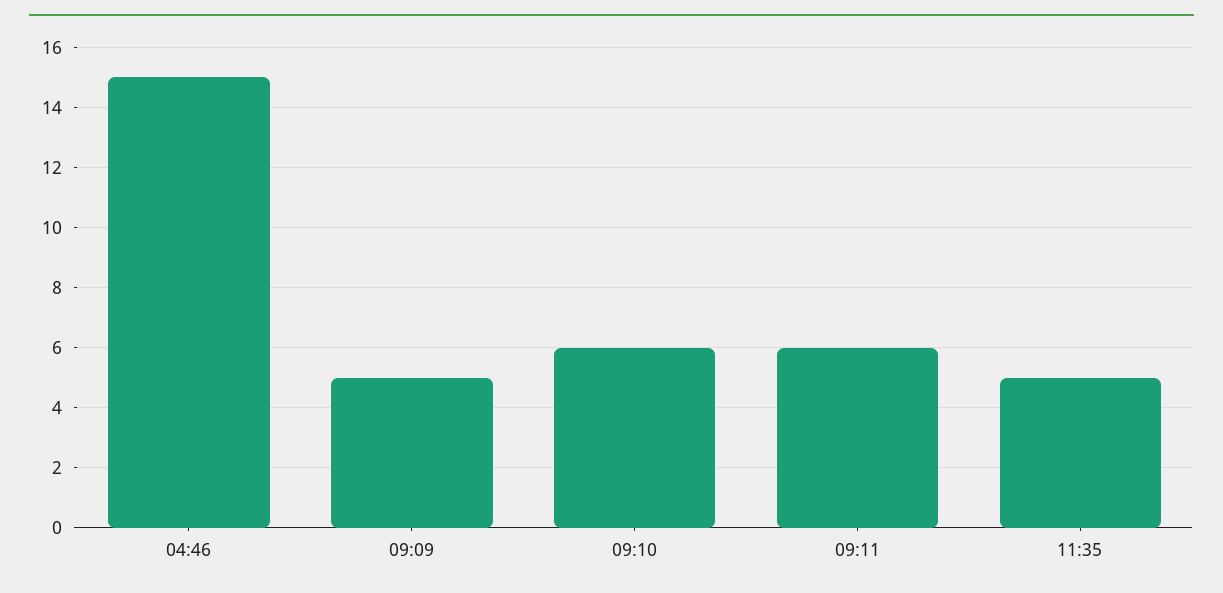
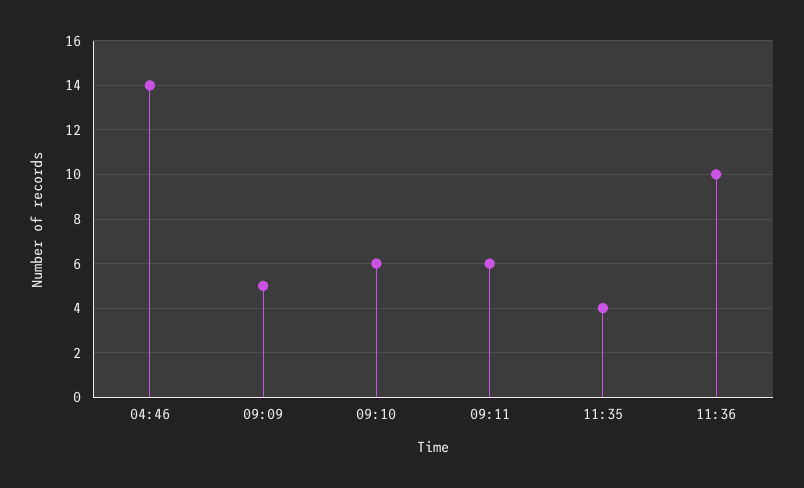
04:46: 15 -> 14
11:35: 5 -> 4
11:36: none -> 10

